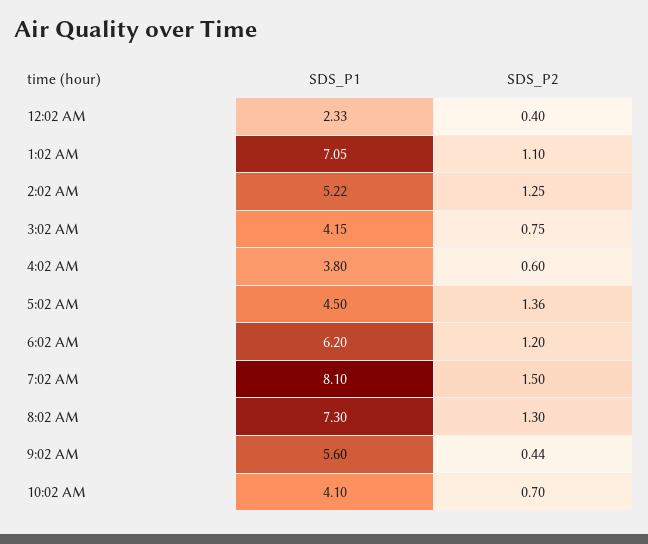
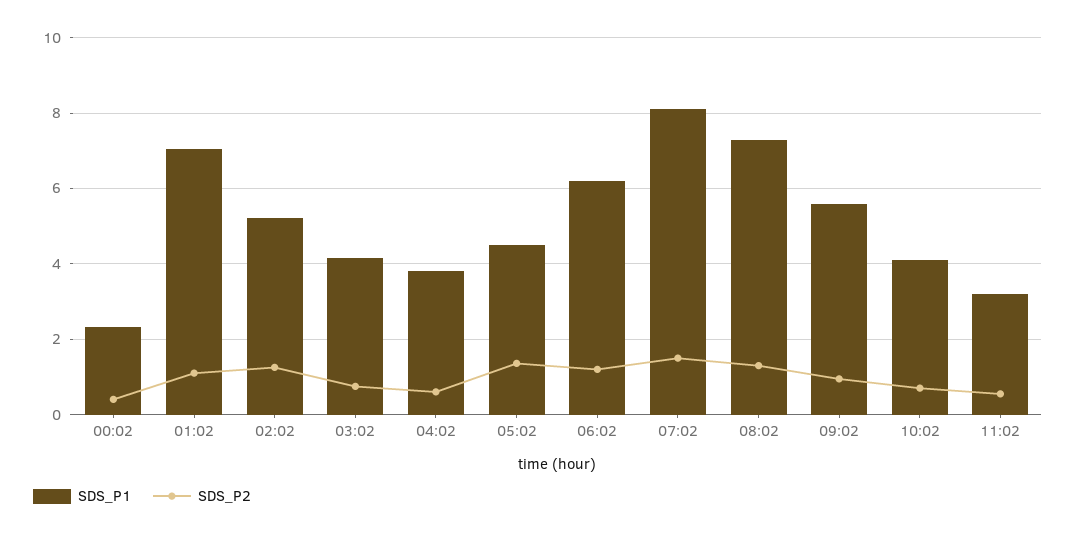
SDS_P2, 9:02 AM: 0.44 -> 1
SDS_P1, 11:02: none -> 3.2
SDS_P2, 11:02: none -> 0.6

